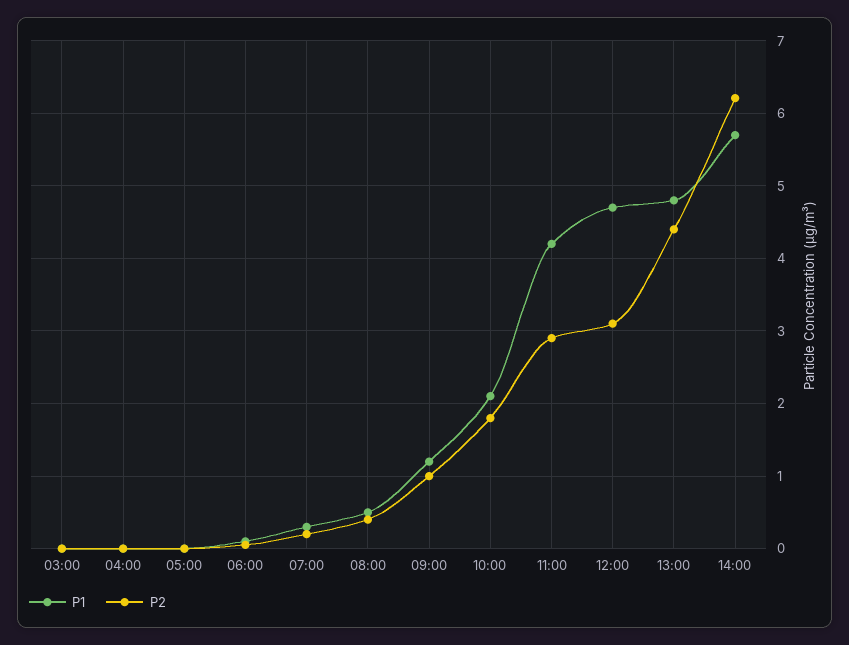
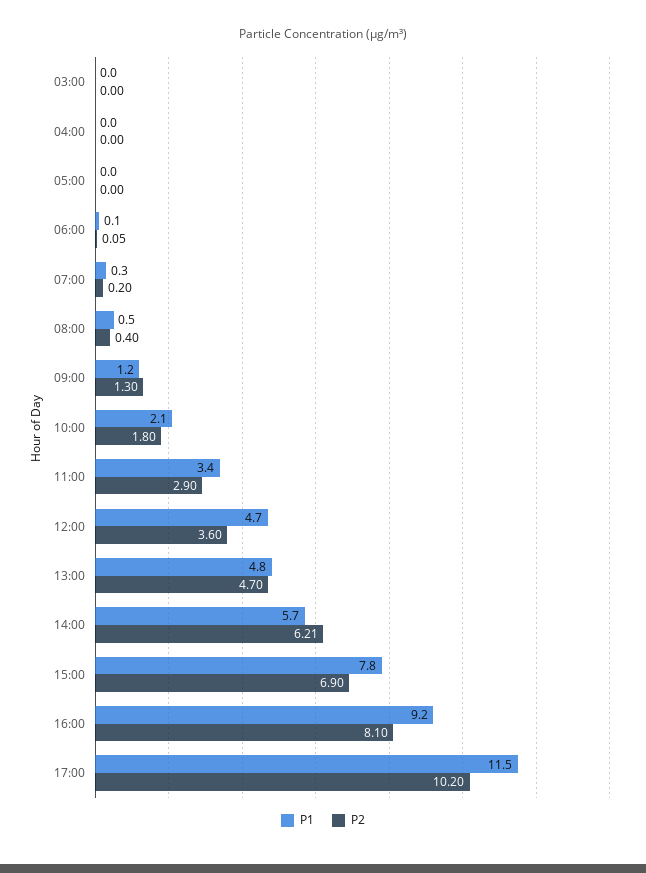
P2, 09:00: 1 -> 1.3
P1, 11:00: 4.2 -> 3.4
P2, 12:00: 3.1 -> 3.6
P2, 13:00: 4.4 -> 4.7
P1, 15:00: none -> 7.8
P2, 15:00: none -> 6.9
P1, 16:00: none -> 9.2
P2, 16:00: none -> 8.1
P1, 17:00: none -> 11.5
P2, 17:00: none -> 10.2

